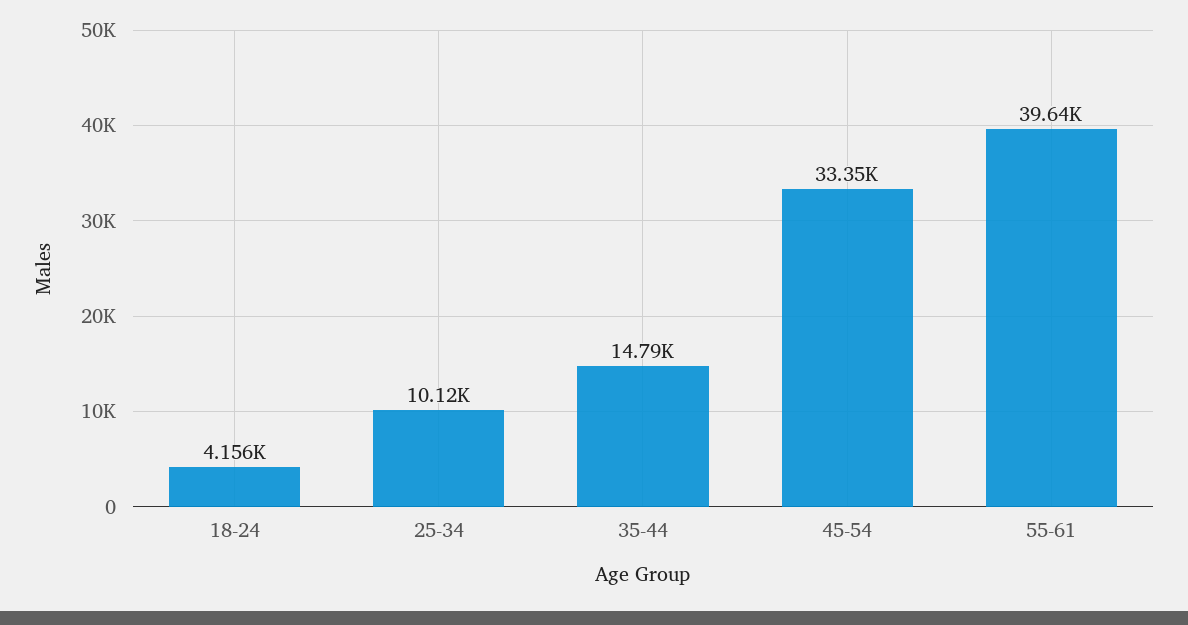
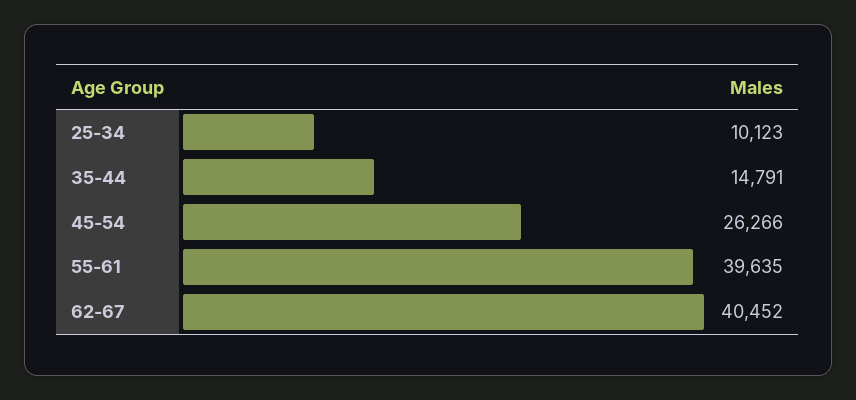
18-24: 4156 -> none
45-54: 33350 -> 26266
62-67: none -> 40452

